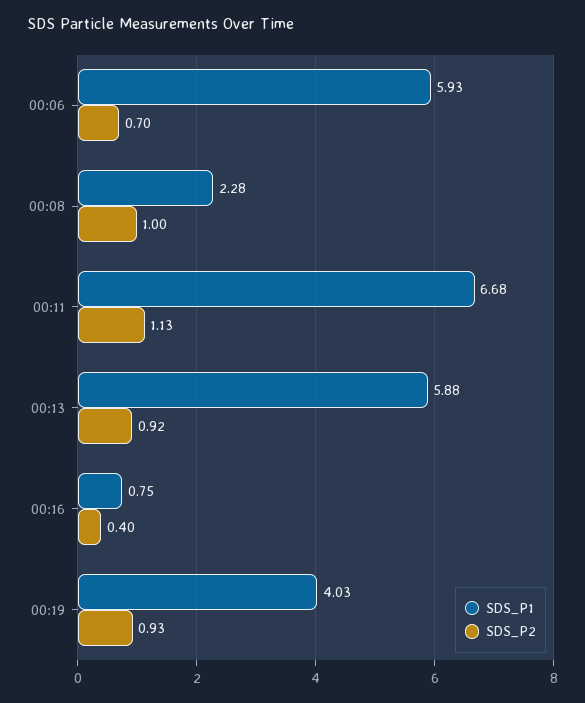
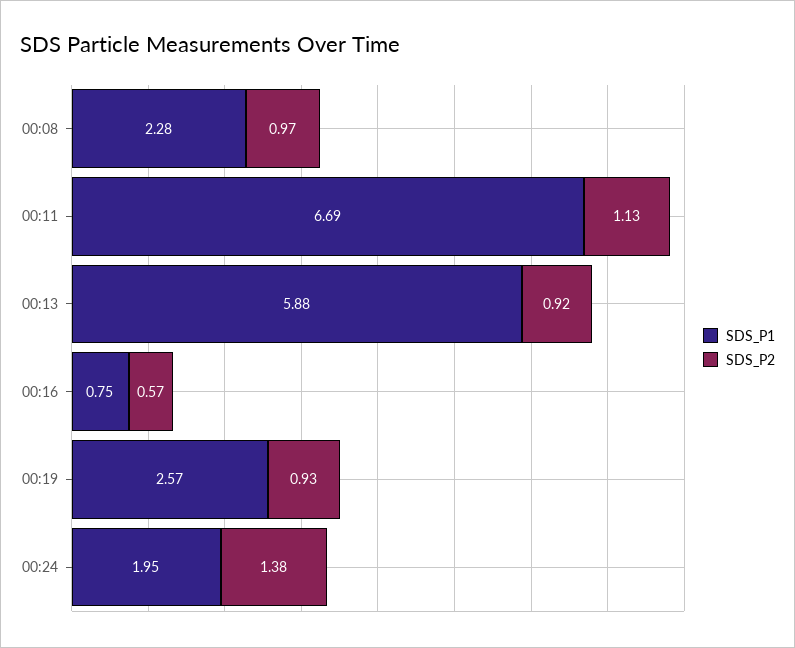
SDS_P1, 00:06: 5.93 -> none
SDS_P2, 00:06: 0.7 -> none
SDS_P2, 00:08: 1 -> 0.97
SDS_P1, 00:11: 6.68 -> 6.69
SDS_P2, 00:16: 0.4 -> 0.57
SDS_P1, 00:19: 4.03 -> 2.57
SDS_P1, 00:24: none -> 1.95
SDS_P2, 00:24: none -> 1.38

